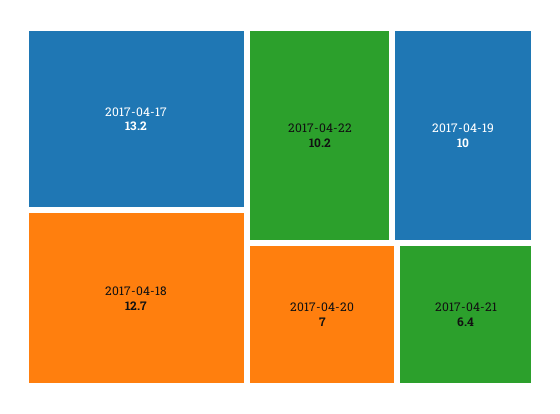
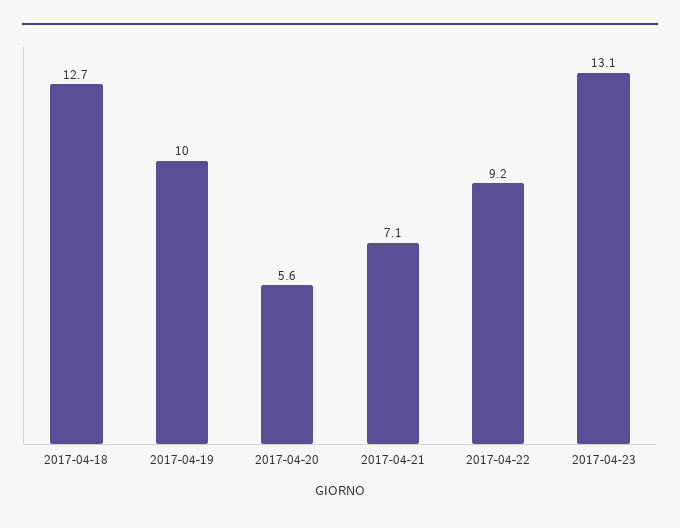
2017-04-17: 13.2 -> none
2017-04-22: 10.2 -> 9.2
2017-04-20: 7 -> 5.6
2017-04-21: 6.4 -> 7.1
2017-04-23: none -> 13.1

